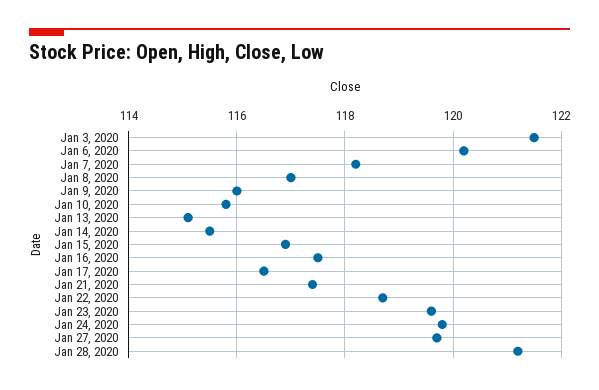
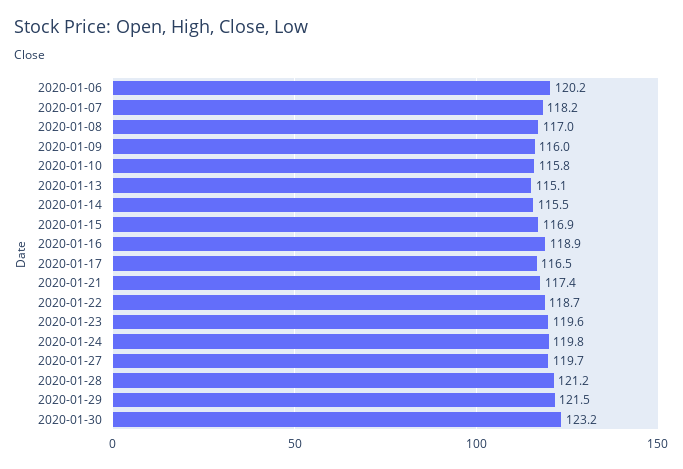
Jan 3, 2020: 121.5 -> none
Jan 16, 2020: 117.5 -> 118.9
2020-01-29: none -> 121.5
2020-01-30: none -> 123.2

